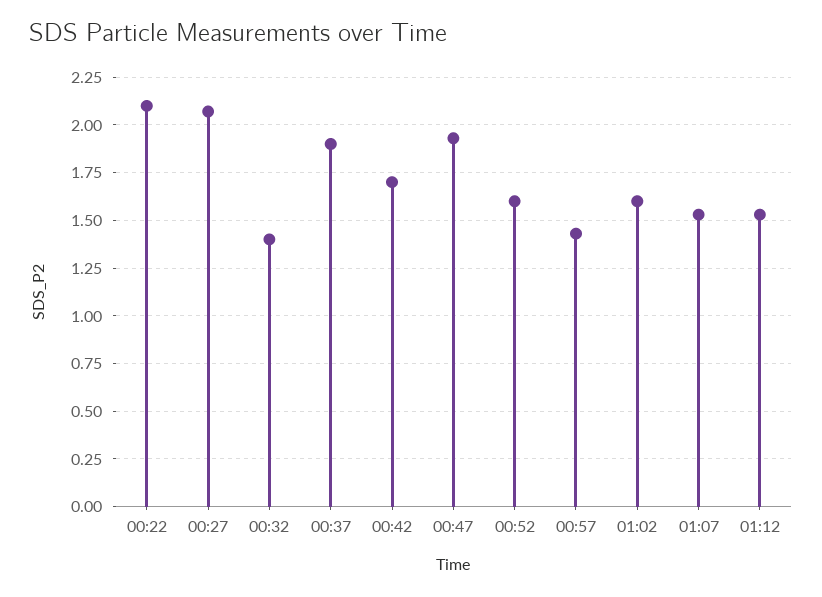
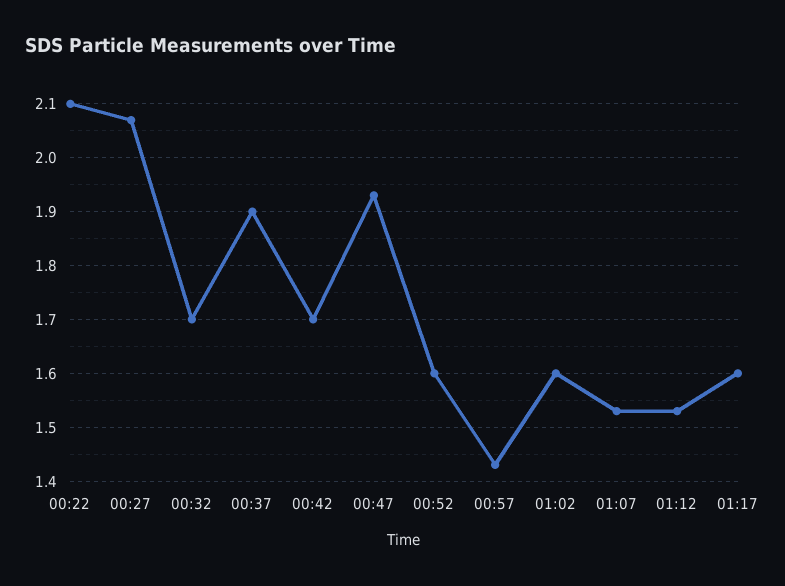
00:32: 1.4 -> 1.7
01:17: none -> 1.6

